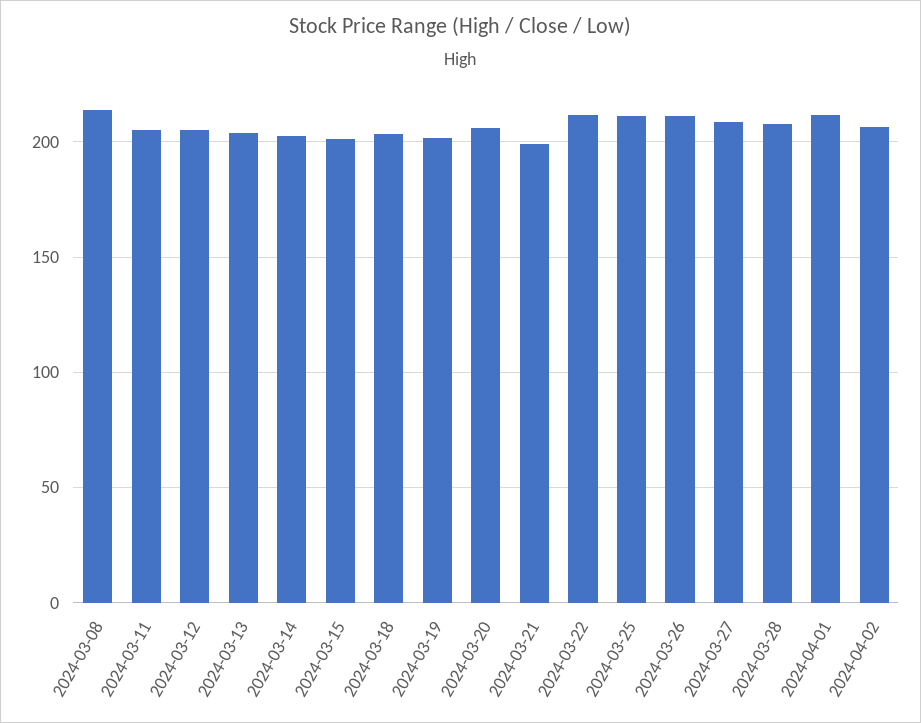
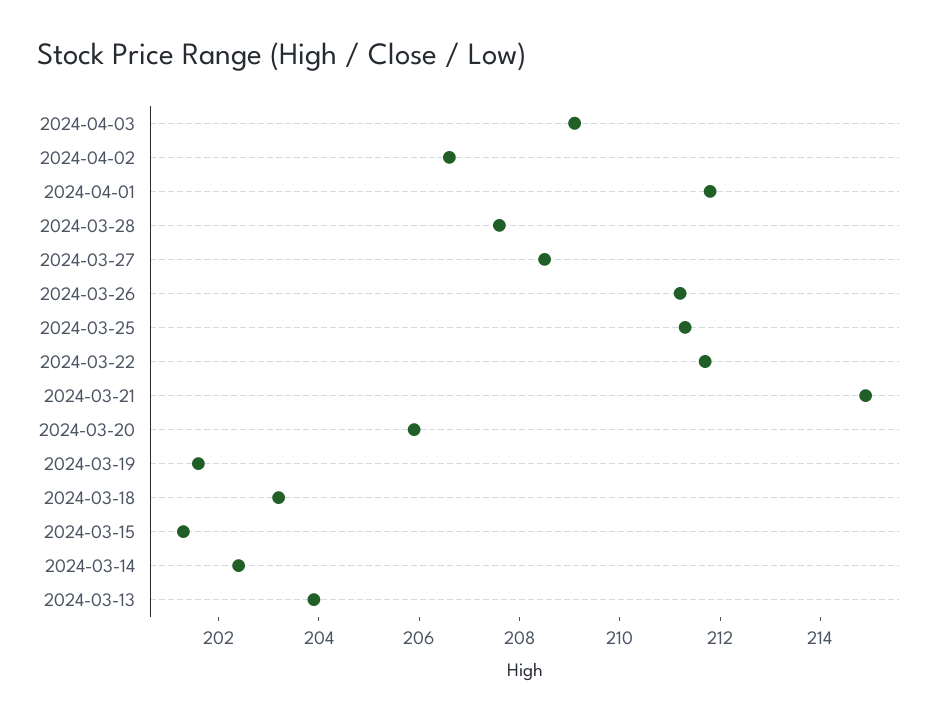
2024-03-08: 215 -> none
2024-03-11: 205 -> none
2024-03-12: 205 -> none
2024-03-21: 200 -> 215
2024-04-03: none -> 209

